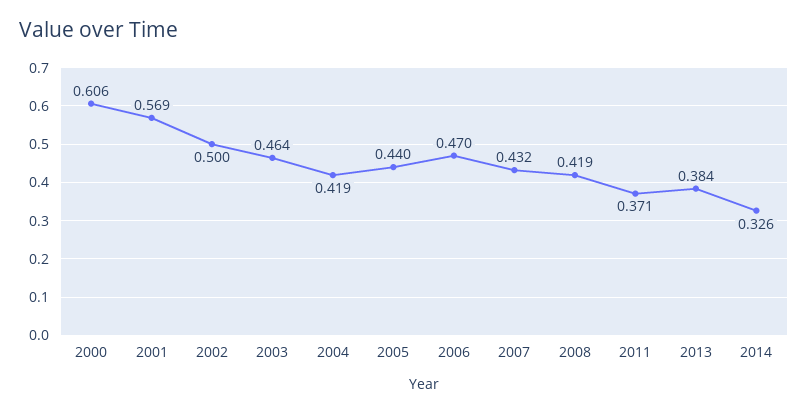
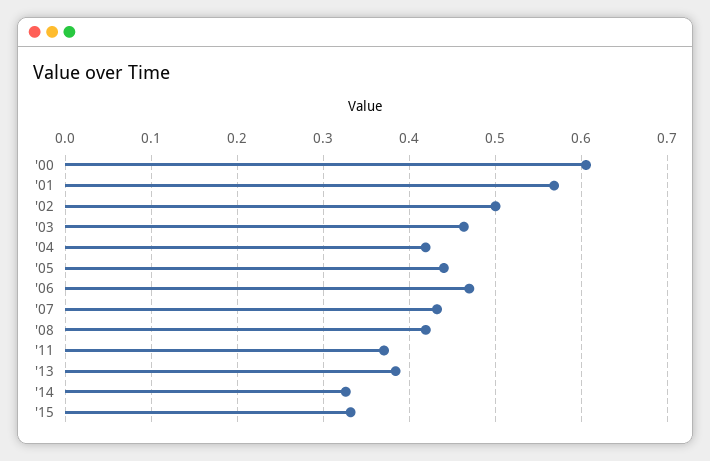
'15: none -> 0.33

